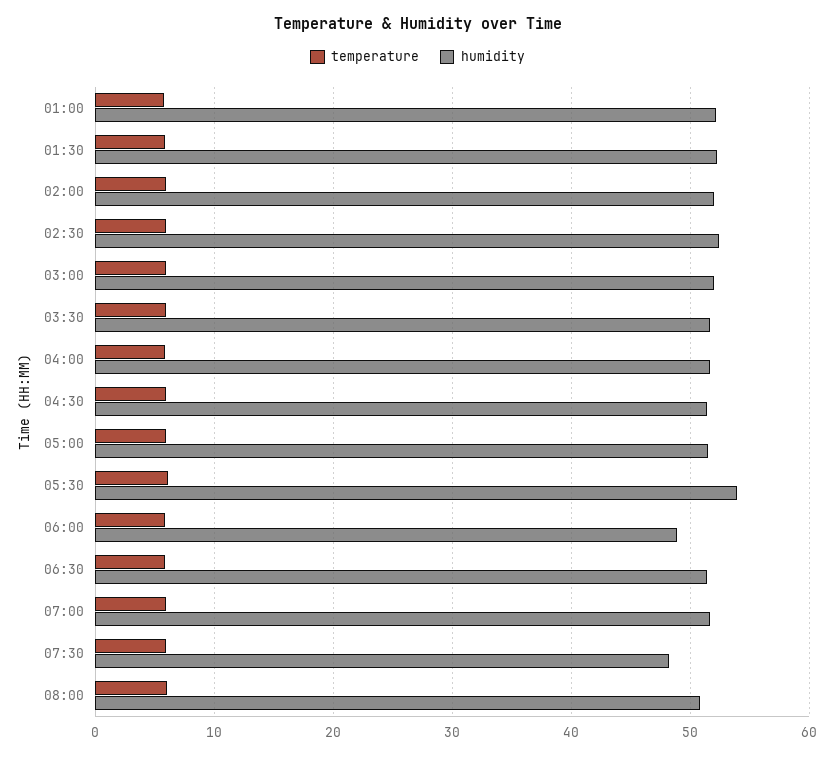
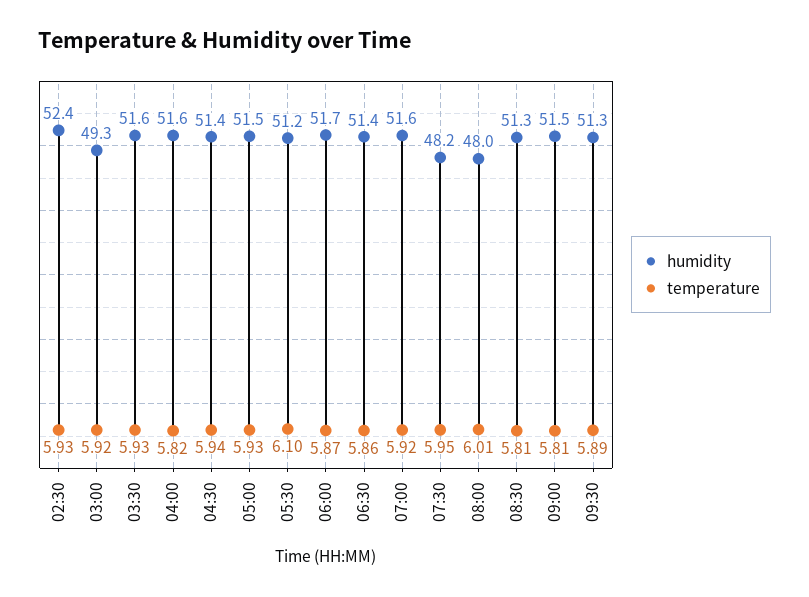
temperature, 01:00: 6 -> none
humidity, 01:00: 52 -> none
temperature, 01:30: 6 -> none
humidity, 01:30: 52 -> none
temperature, 02:00: 6 -> none
humidity, 02:00: 52 -> none
humidity, 03:00: 52 -> 49.3
humidity, 05:30: 54 -> 51.2
humidity, 06:00: 49 -> 51.7
humidity, 08:00: 51 -> 48
humidity, 08:30: none -> 51.3
temperature, 08:30: none -> 5.81
humidity, 09:00: none -> 51.5
temperature, 09:00: none -> 5.81
humidity, 09:30: none -> 51.3
temperature, 09:30: none -> 5.89

